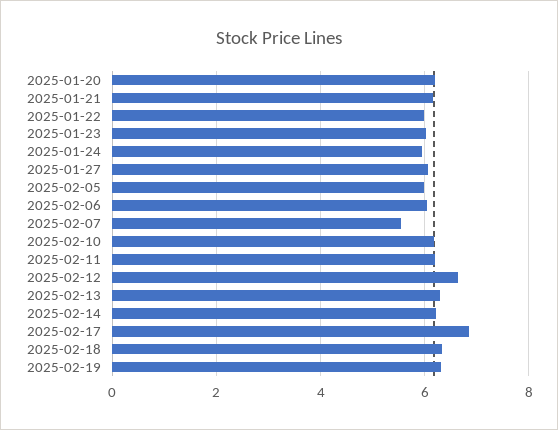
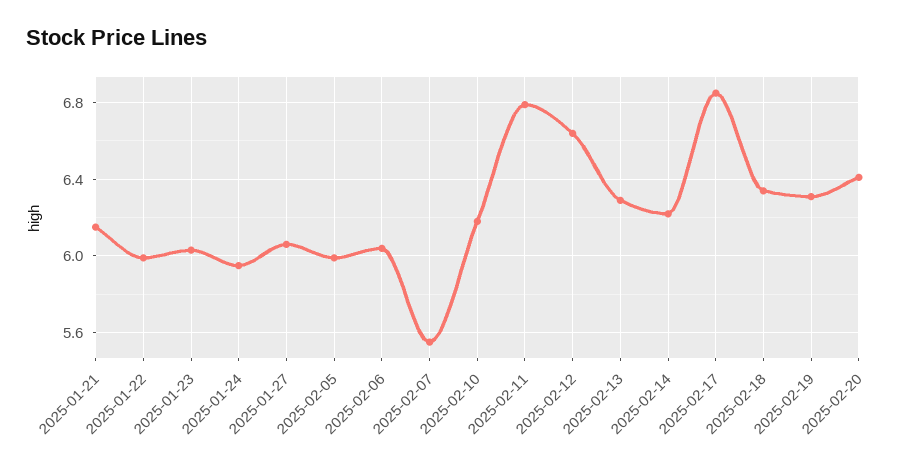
2025-01-20: 6.2 -> none
2025-02-11: 6.2 -> 6.8
2025-02-20: none -> 6.4

